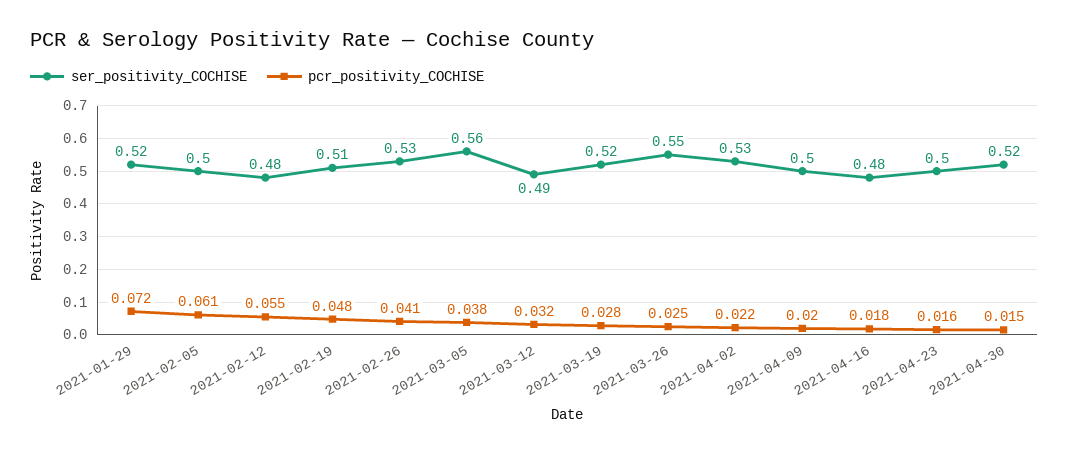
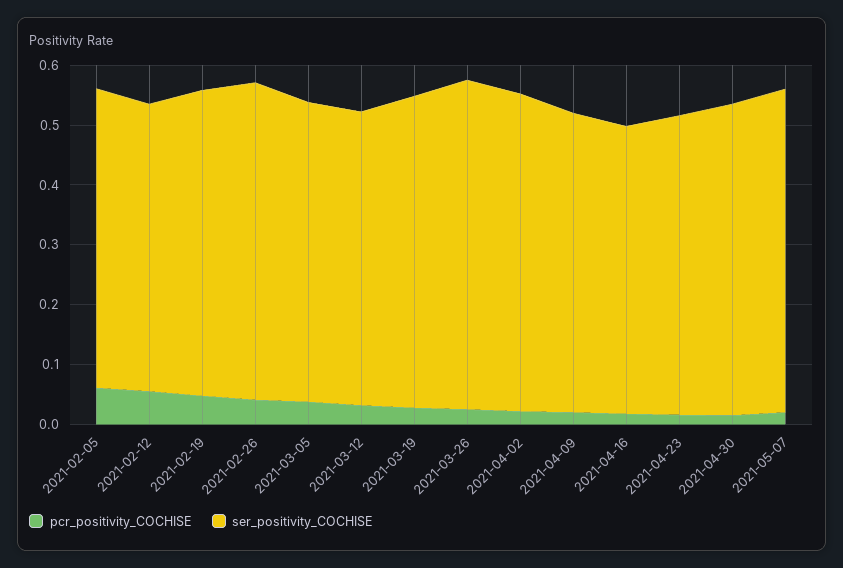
ser_positivity_COCHISE, 2021-01-29: 0.52 -> none
pcr_positivity_COCHISE, 2021-01-29: 0.072 -> none
ser_positivity_COCHISE, 2021-03-05: 0.56 -> 0.5
pcr_positivity_COCHISE, 2021-05-07: none -> 0.02
ser_positivity_COCHISE, 2021-05-07: none -> 0.54

